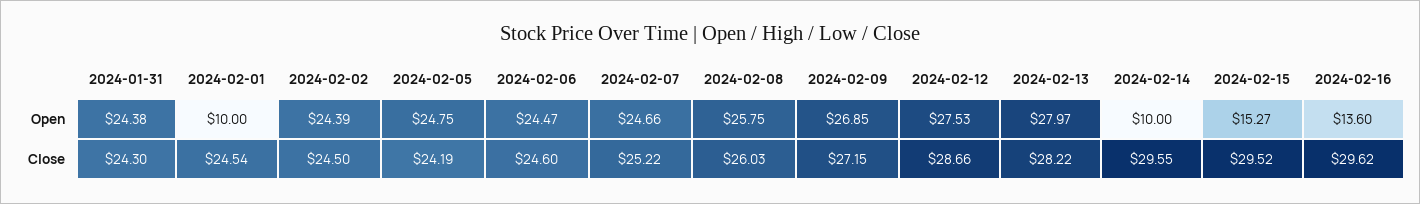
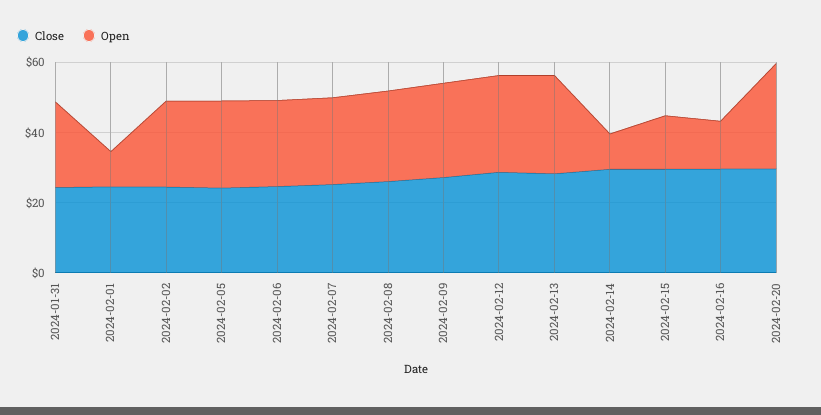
Close, 2024-02-20: none -> 30
Open, 2024-02-20: none -> 30

